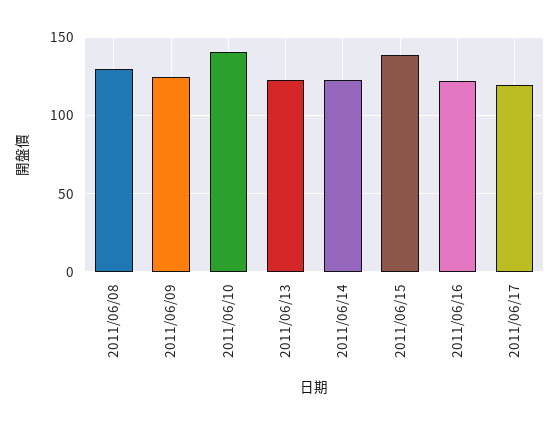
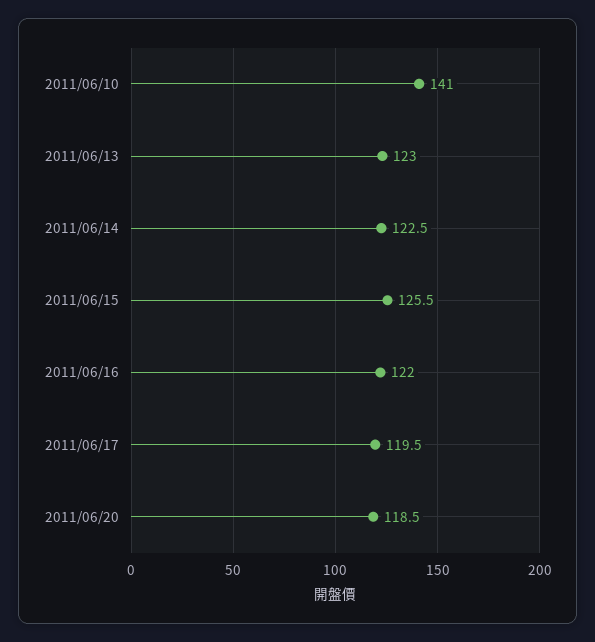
2011/06/08: 130 -> none
2011/06/09: 125 -> none
2011/06/15: 140 -> 125.5
2011/06/20: none -> 118.5

